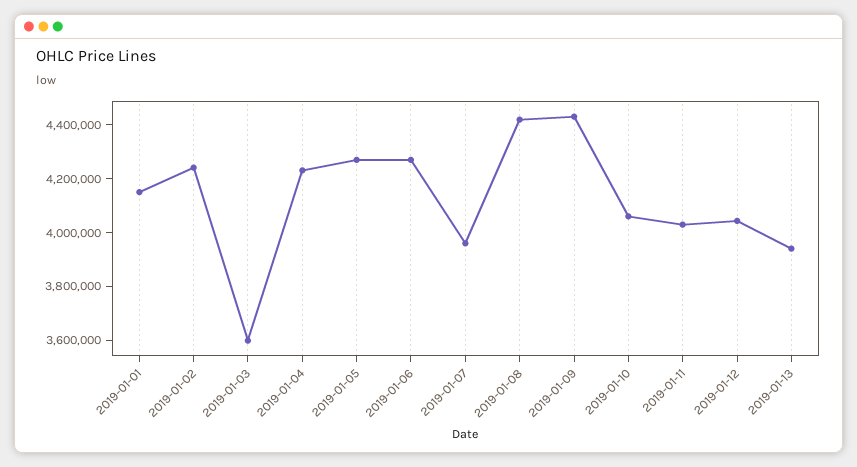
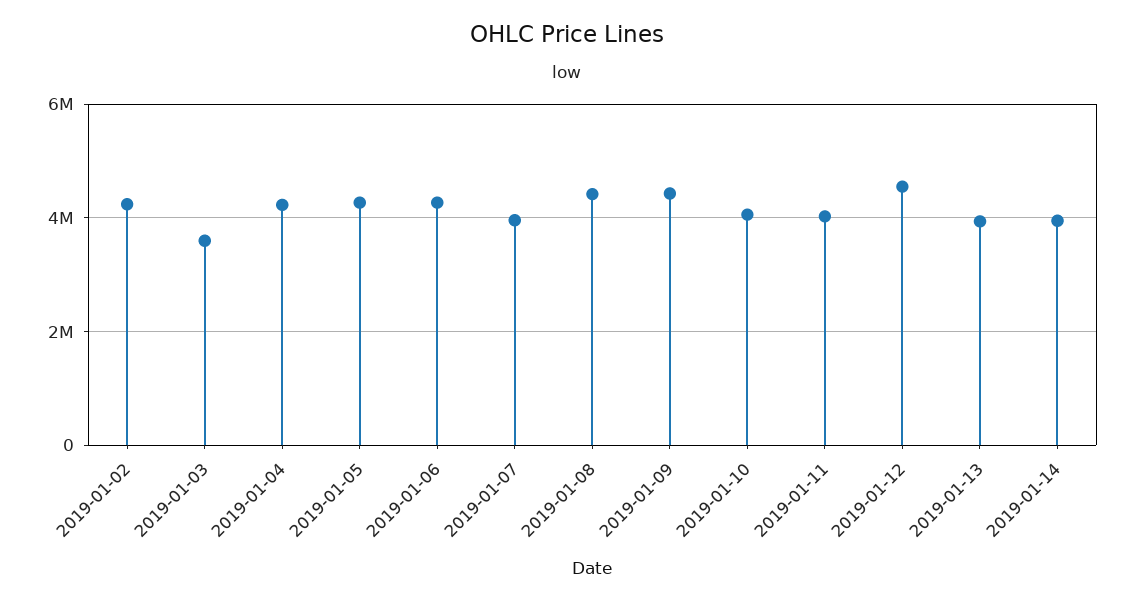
2019-01-01: 4150000 -> none
2019-01-12: 4050000 -> 4600000
2019-01-14: none -> 4000000

